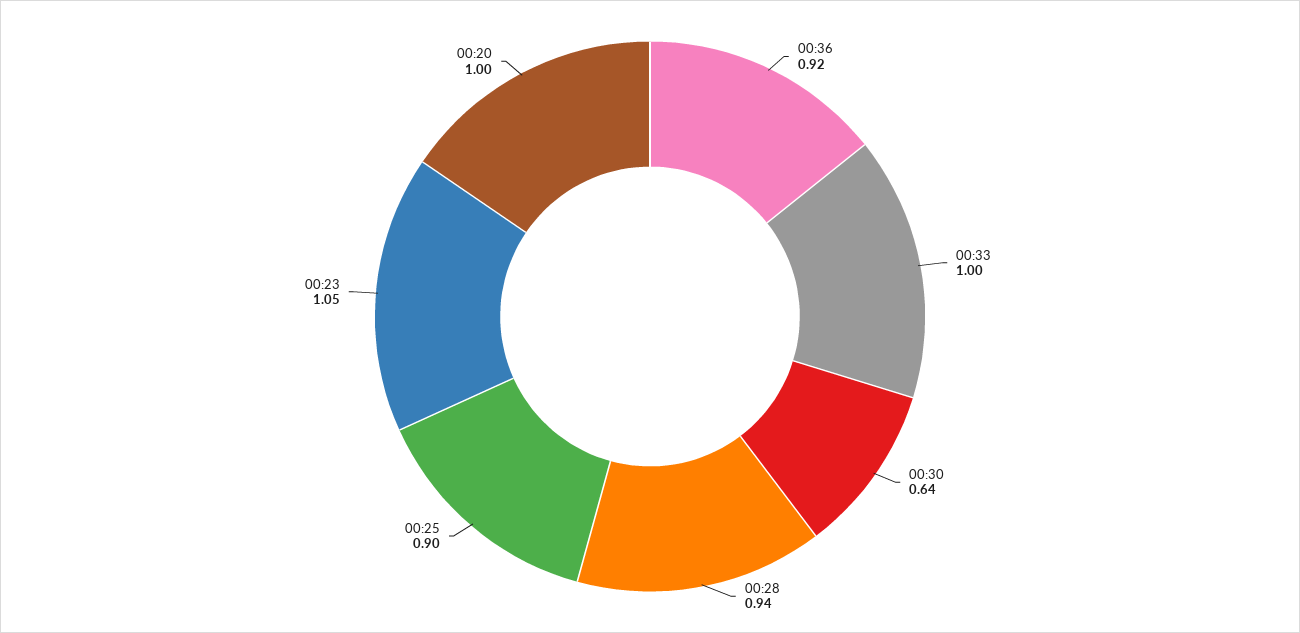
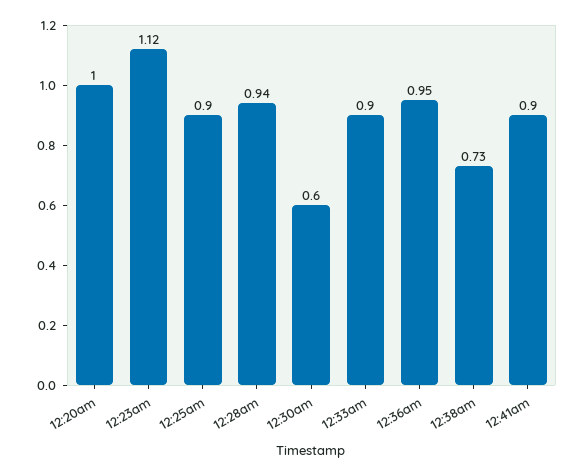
00:36: 0.92 -> 0.95
00:33: 1 -> 0.9
00:30: 0.64 -> 0.6
00:23: 1.05 -> 1.12
12:38am: none -> 0.73
12:41am: none -> 0.9

